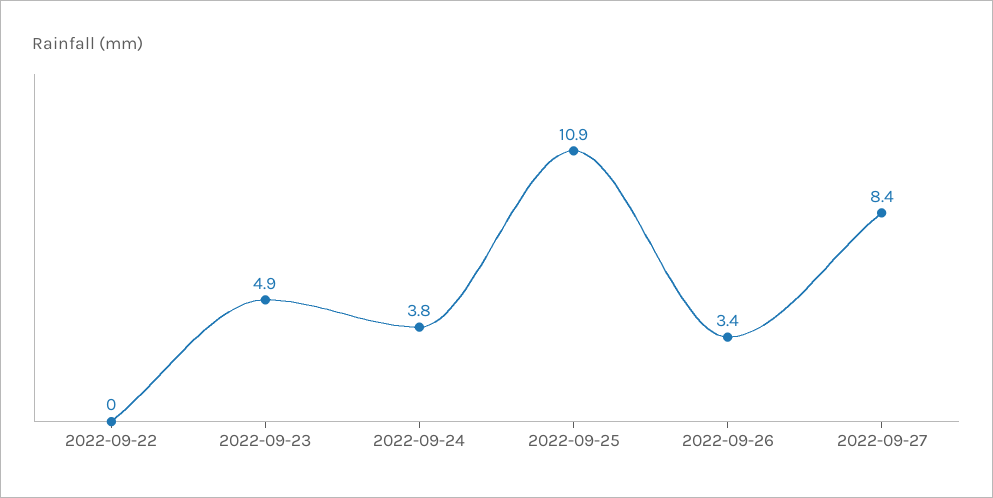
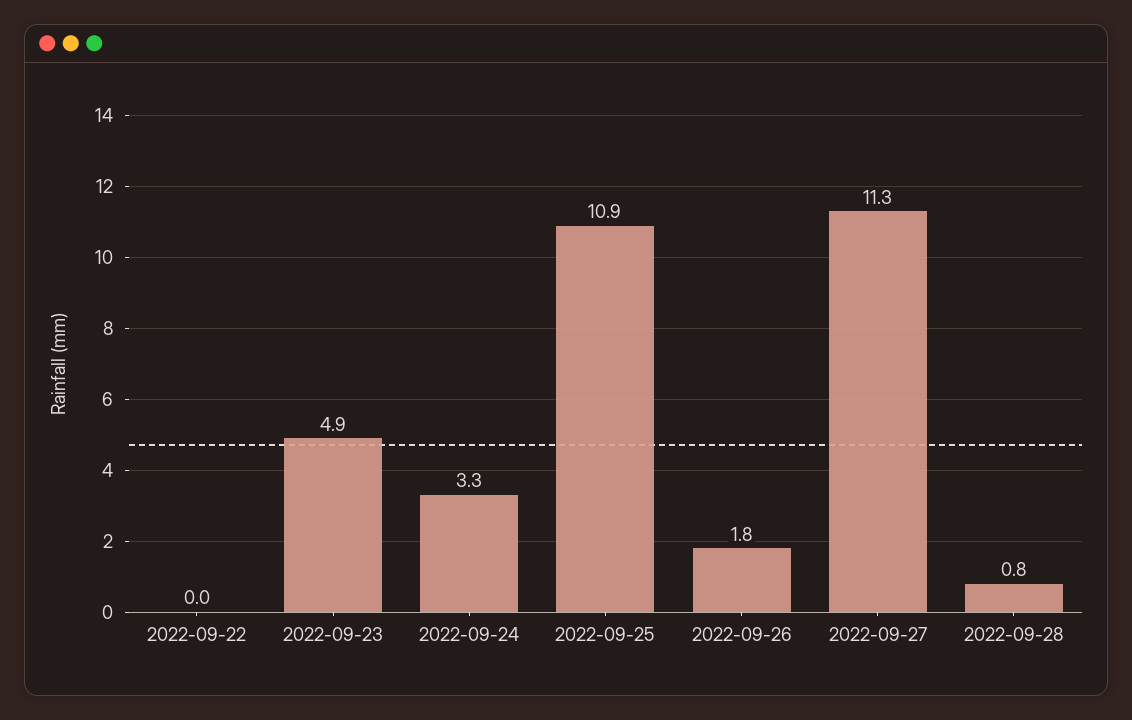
2022-09-24: 3.8 -> 3.3
2022-09-26: 3.4 -> 1.8
2022-09-27: 8.4 -> 11.3
2022-09-28: none -> 0.8

